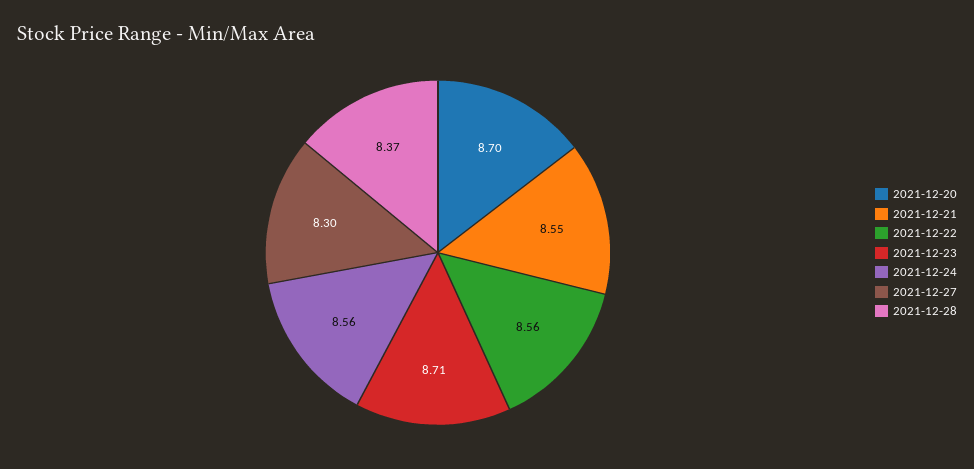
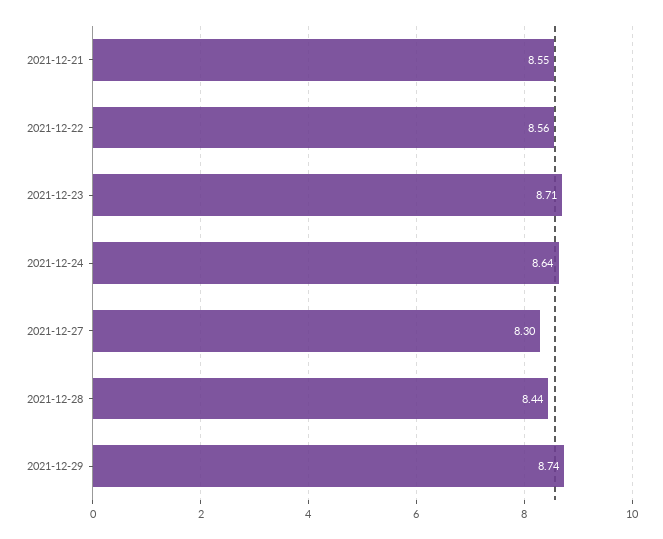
2021-12-20: 8.7 -> none
2021-12-24: 8.56 -> 8.64
2021-12-28: 8.37 -> 8.44
2021-12-29: none -> 8.74

